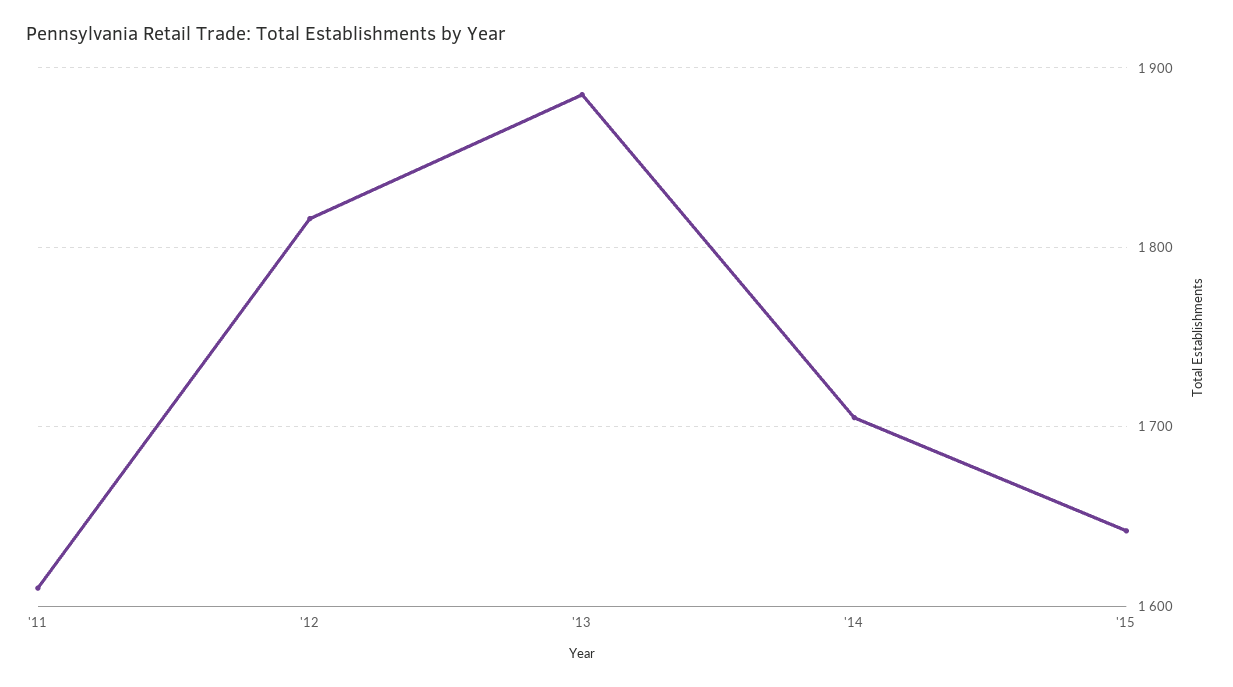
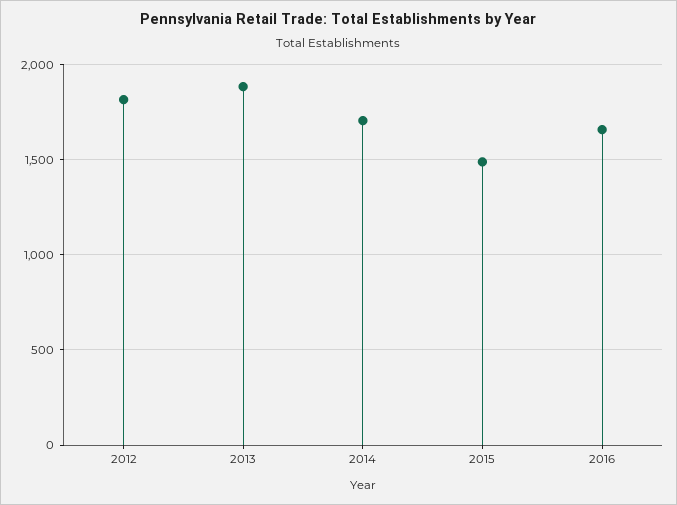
'11: 1610 -> none
'15: 1640 -> 1500
2016: none -> 1650

